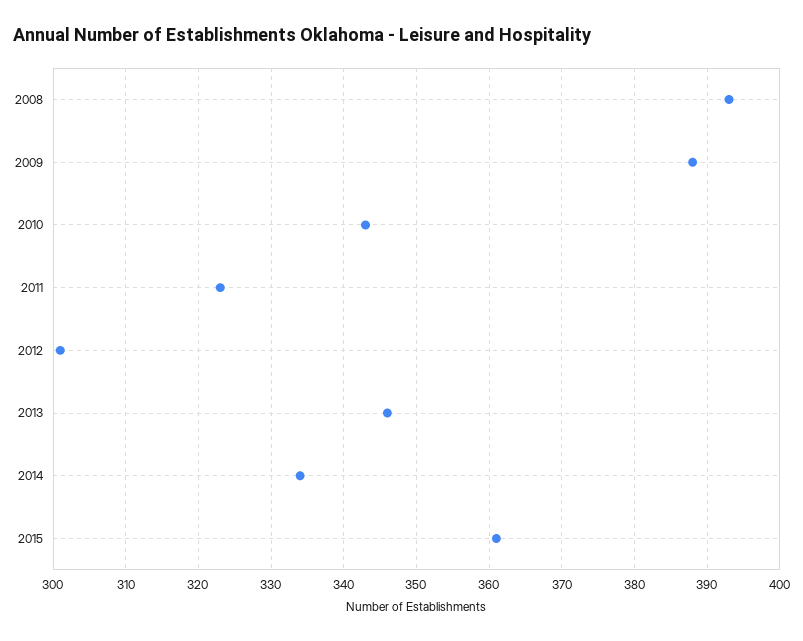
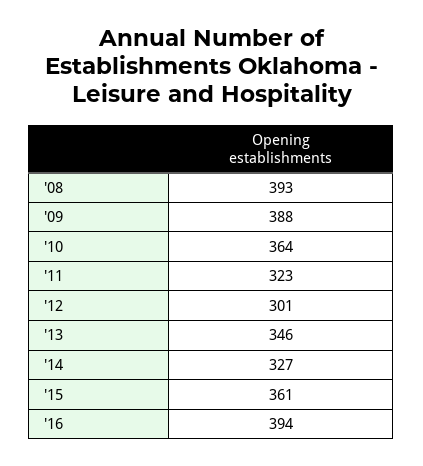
2010: 343 -> 364
2014: 334 -> 327
'16: none -> 394

